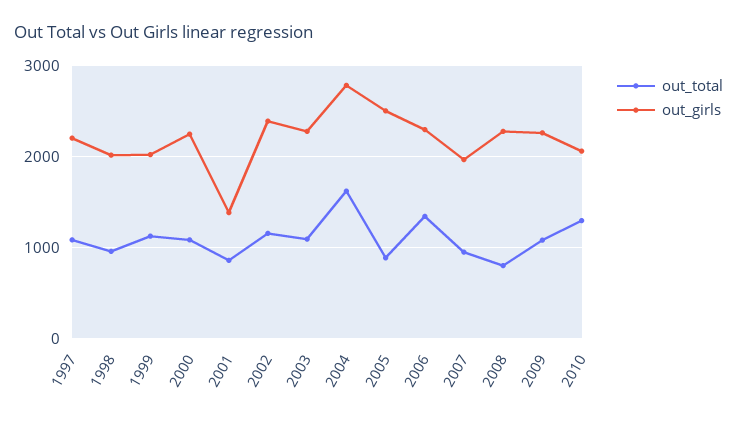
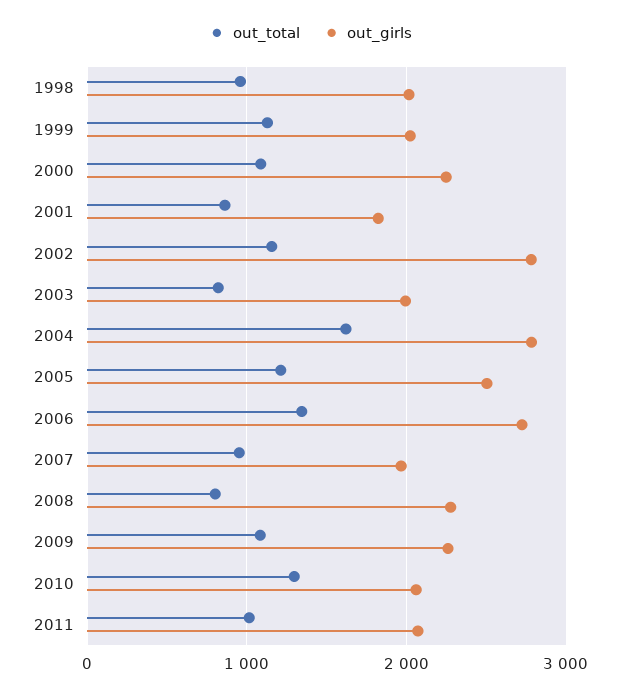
out_total, 1997: 1100 -> none
out_girls, 1997: 2200 -> none
out_girls, 2001: 1400 -> 1800
out_girls, 2002: 2400 -> 2800
out_total, 2003: 1100 -> 800
out_girls, 2003: 2300 -> 2000
out_total, 2005: 900 -> 1200
out_girls, 2006: 2300 -> 2700
out_total, 2011: none -> 1000
out_girls, 2011: none -> 2100

